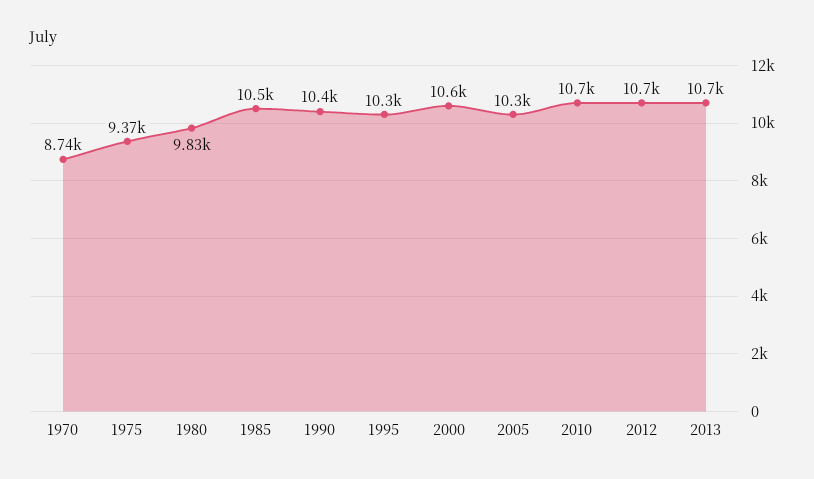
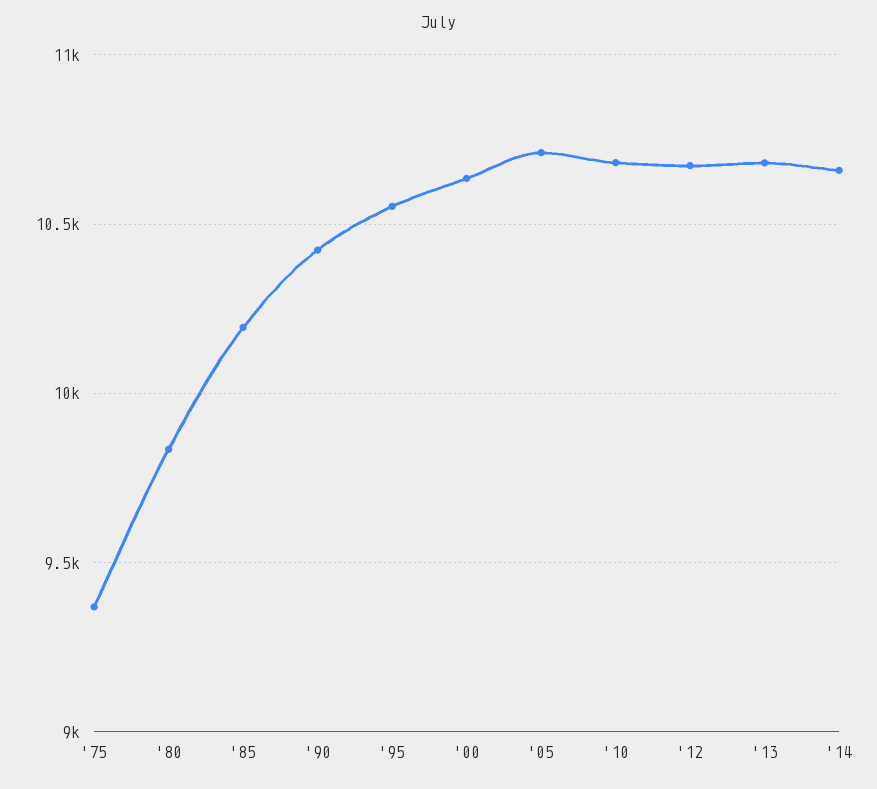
1970: 8740 -> none
1985: 10500 -> 10200
1995: 10300 -> 10550
2005: 10300 -> 10700
'14: none -> 10650

